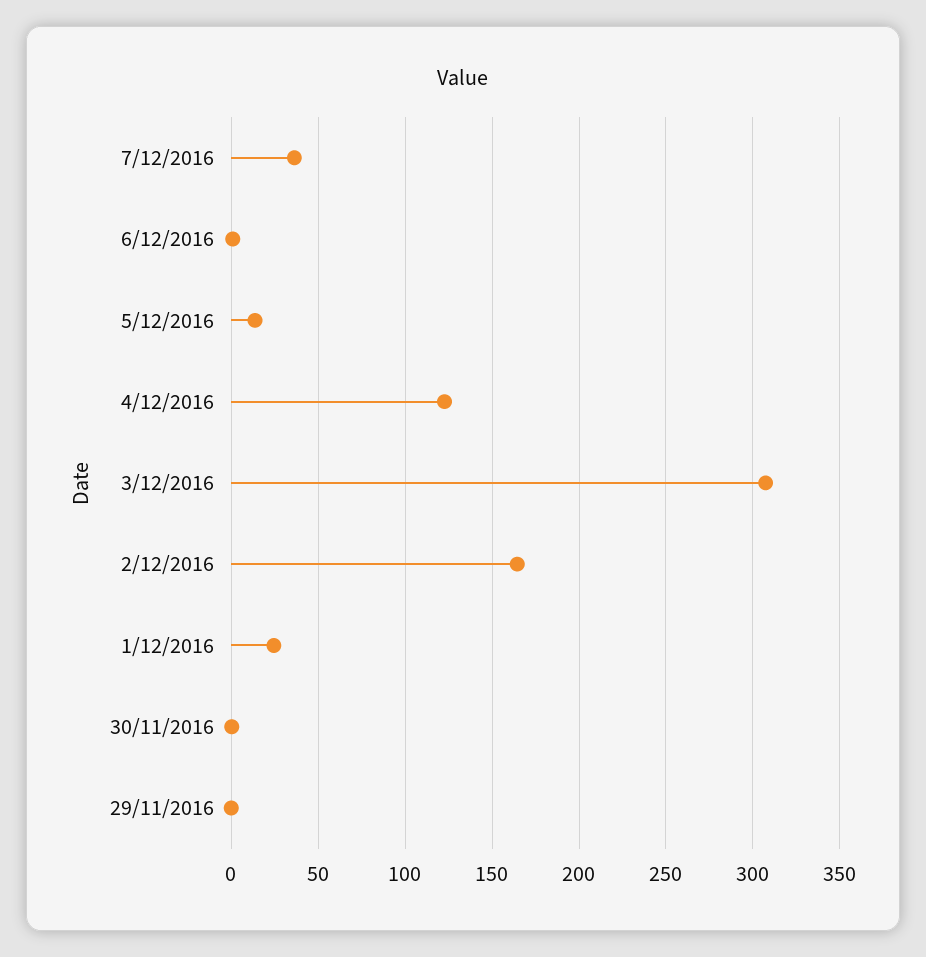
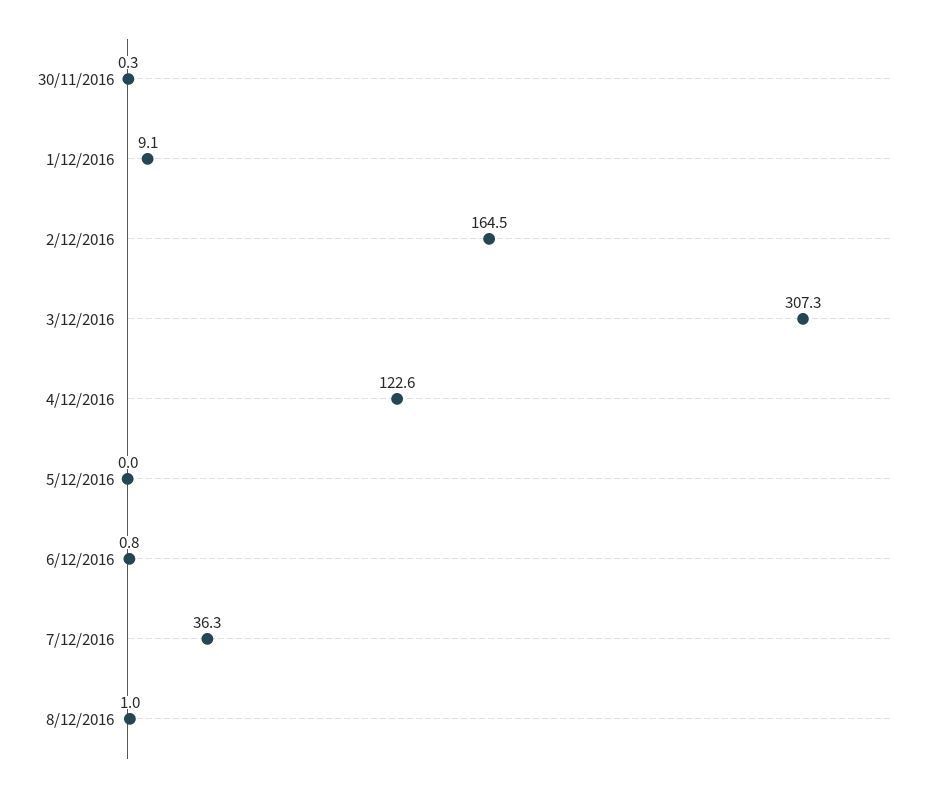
5/12/2016: 15 -> 0
1/12/2016: 25 -> 9.1
29/11/2016: 0 -> none
8/12/2016: none -> 1

